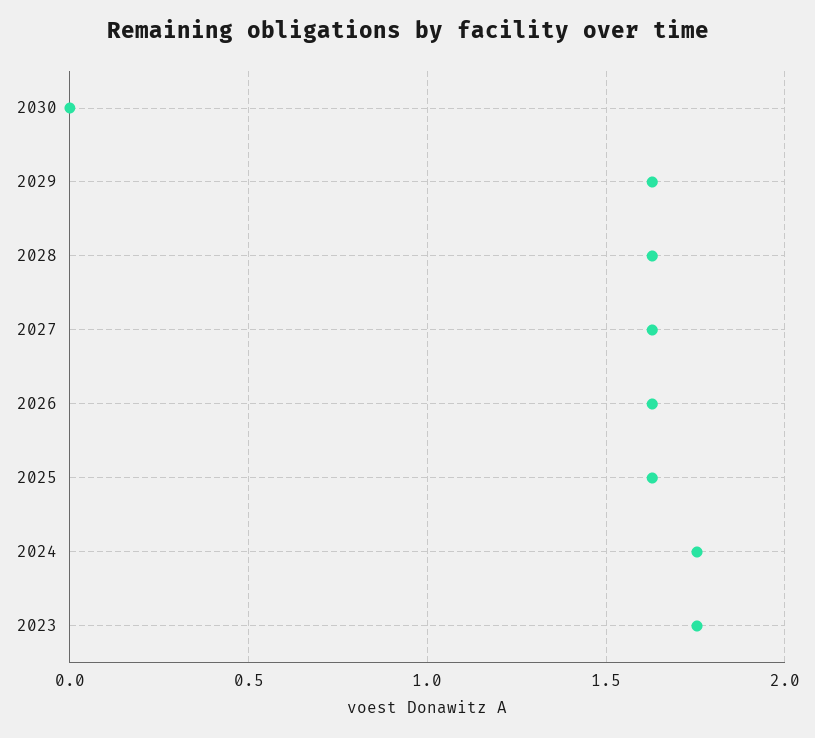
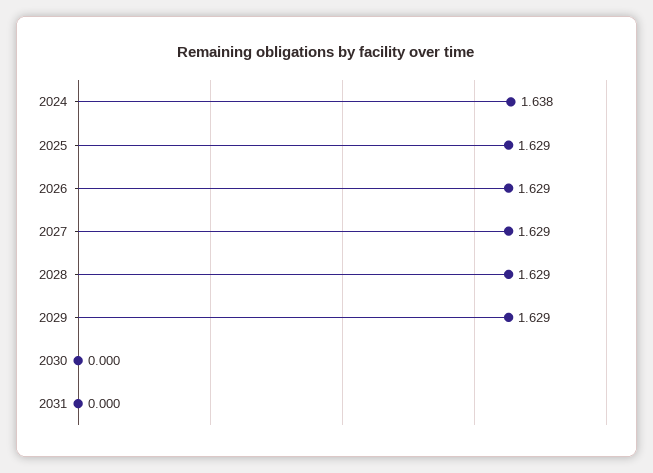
2024: 1.75 -> 1.638
2023: 1.75 -> none
2031: none -> 0

